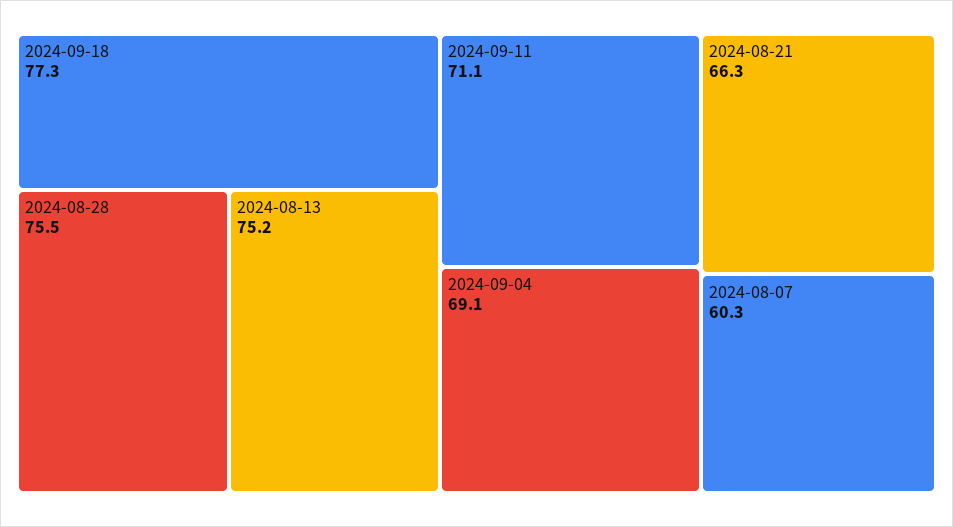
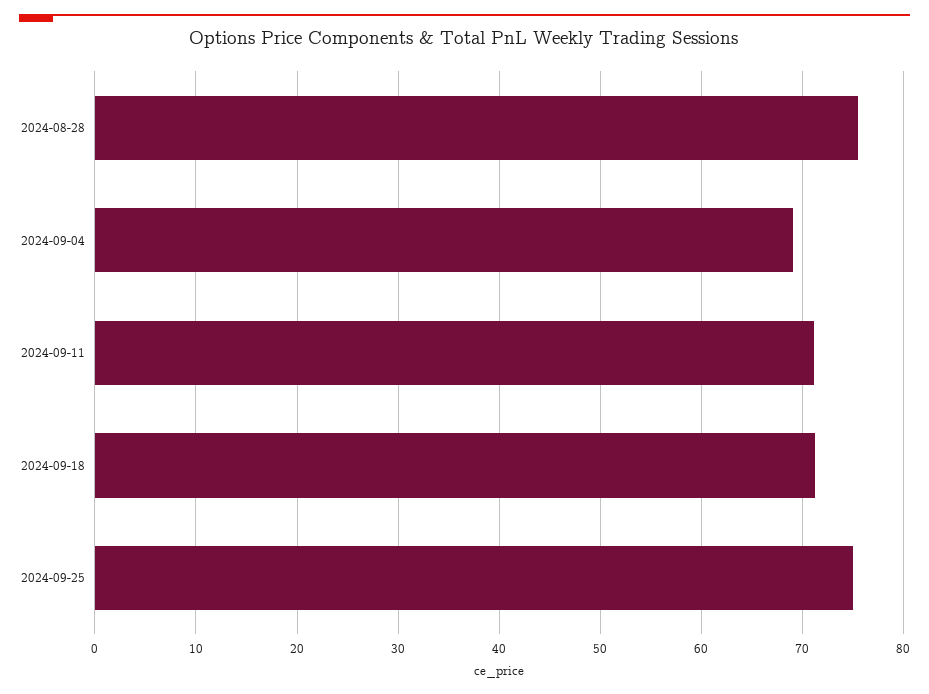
2024-09-18: 77.3 -> 71
2024-08-13: 75.2 -> none
2024-08-21: 66.3 -> none
2024-08-07: 60.3 -> none
2024-09-25: none -> 75

